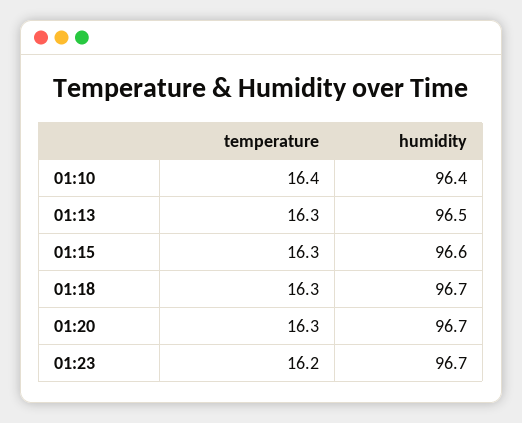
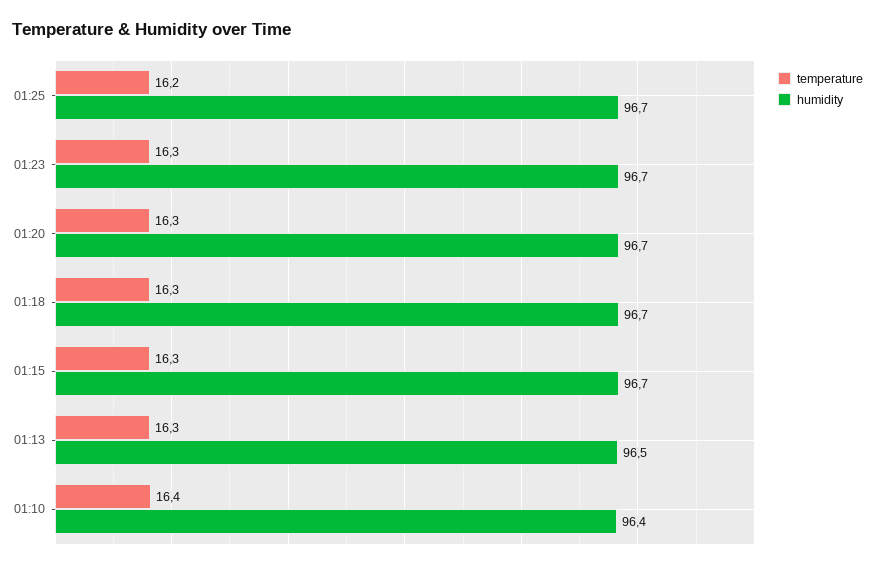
humidity, 01:15: 96.6 -> 96.7
temperature, 01:23: 16.2 -> 16.3
temperature, 01:25: none -> 16.2
humidity, 01:25: none -> 96.7

